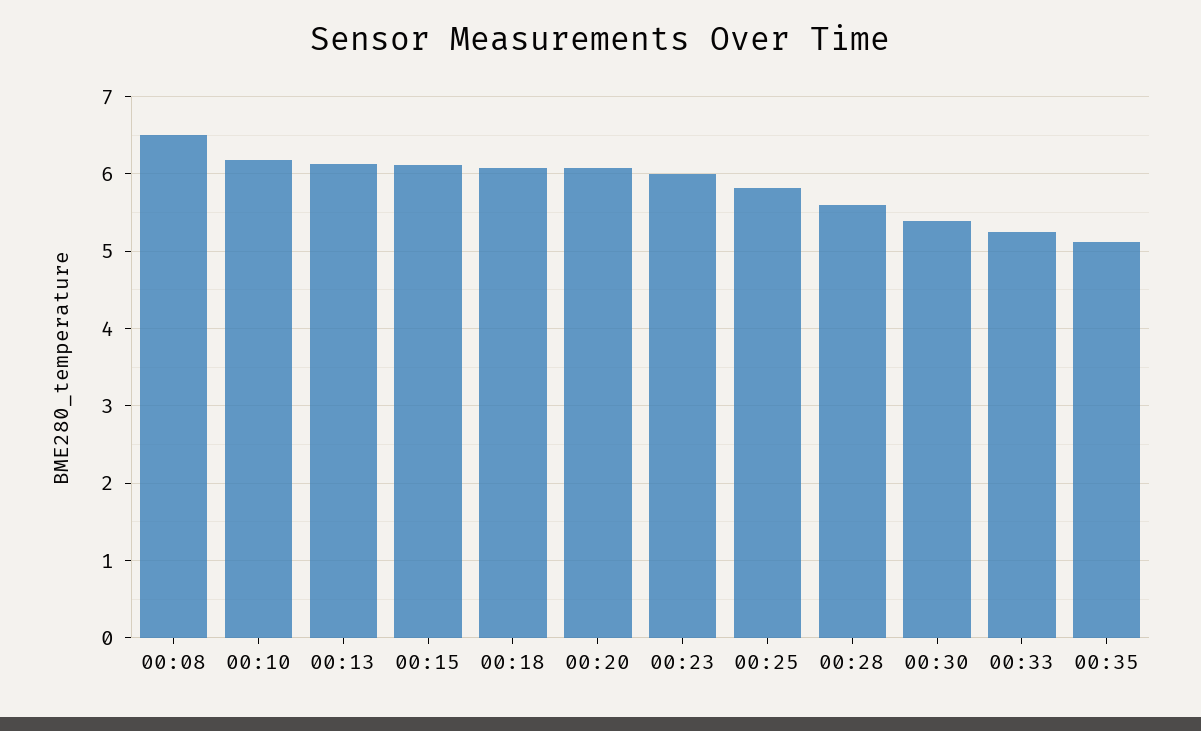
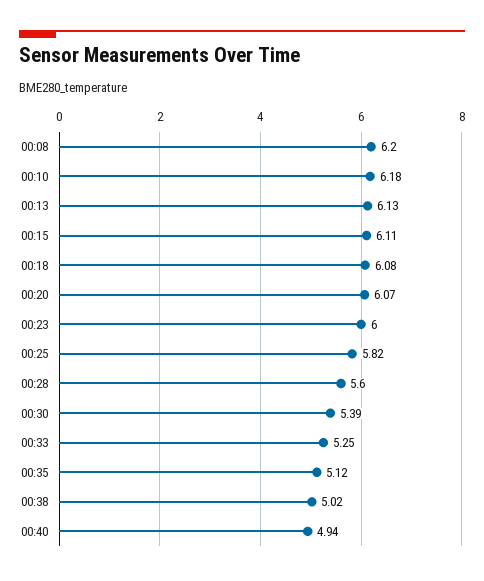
00:08: 6.5 -> 6.2
00:38: none -> 5.02
00:40: none -> 4.94

